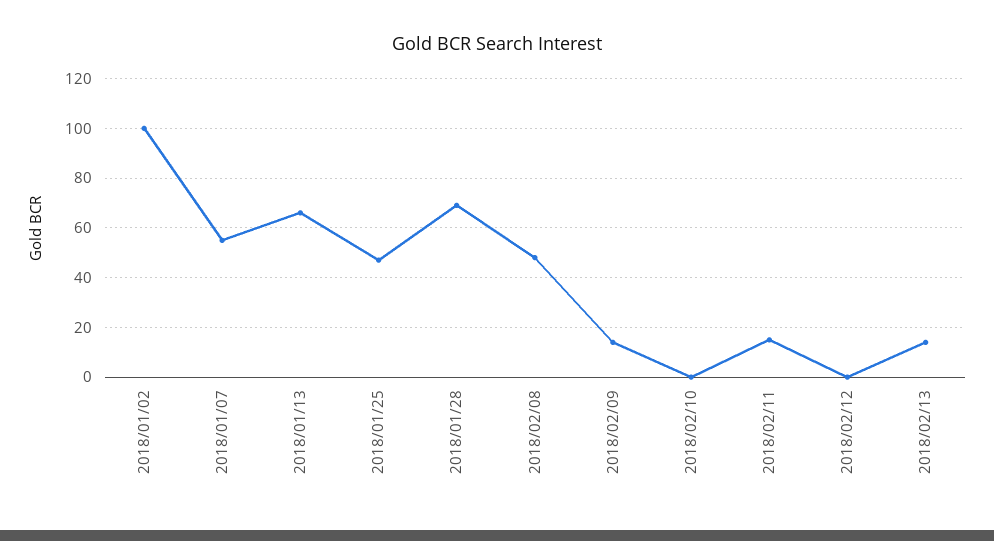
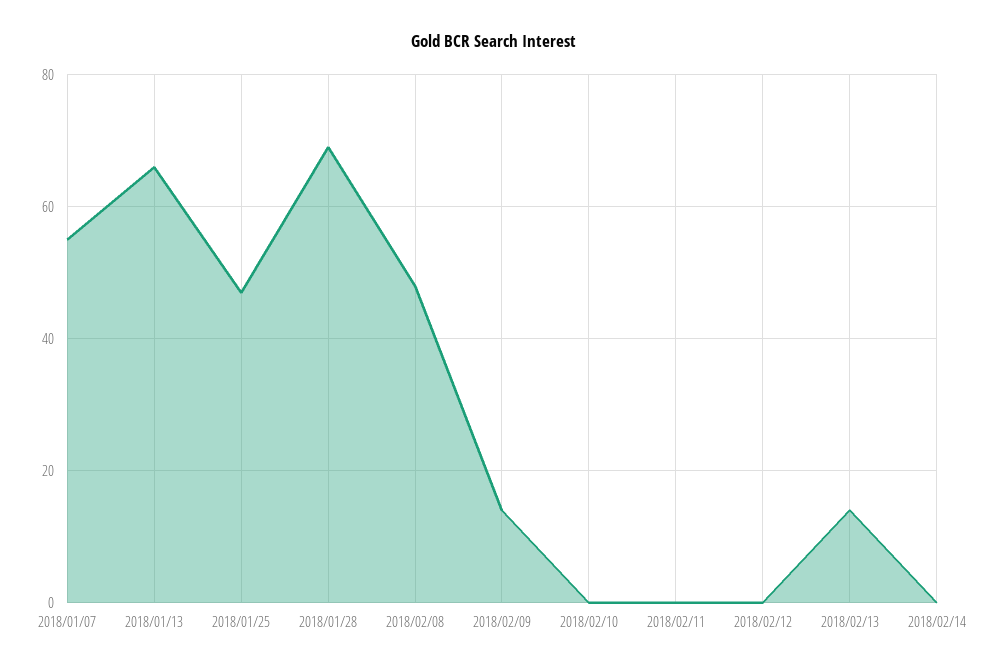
2018/01/02: 100 -> none
2018/02/11: 15 -> 0
2018/02/14: none -> 0

